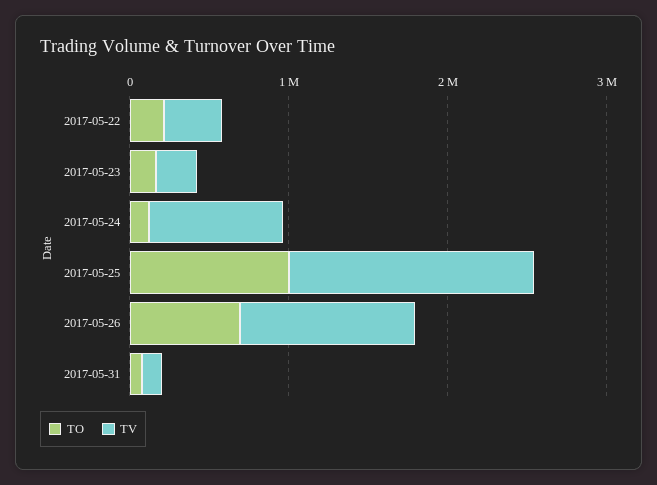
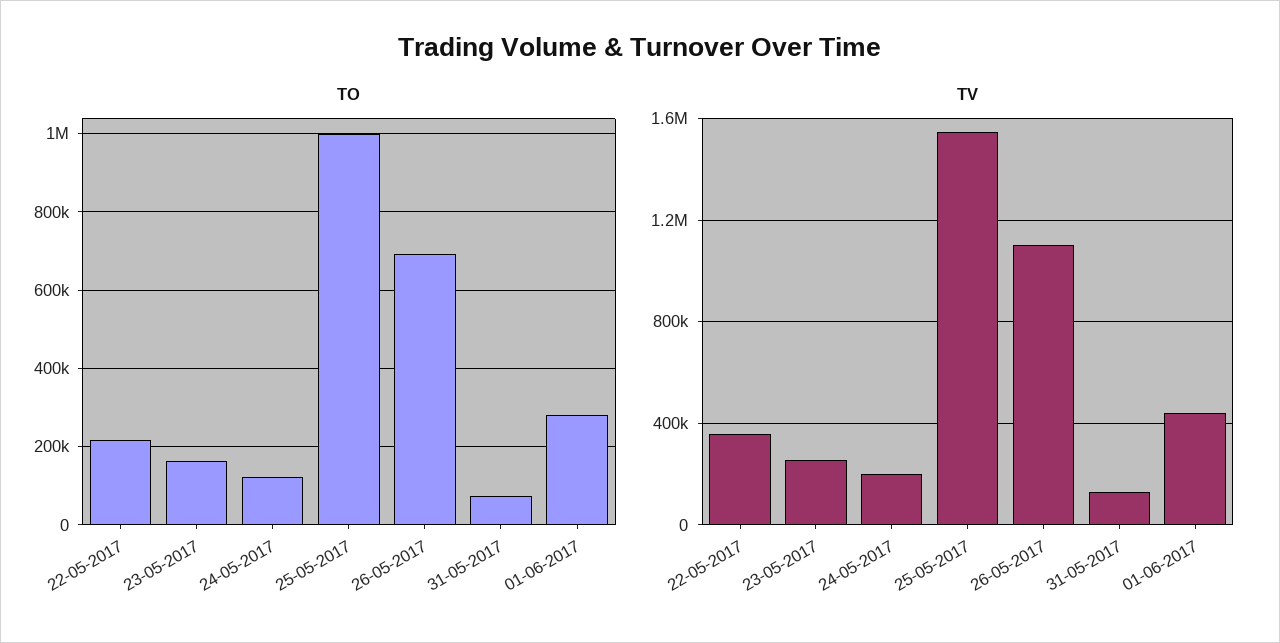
TV, 2017-05-24: 800000 -> 200000
TO, 01-06-2017: none -> 280000
TV, 01-06-2017: none -> 450000

